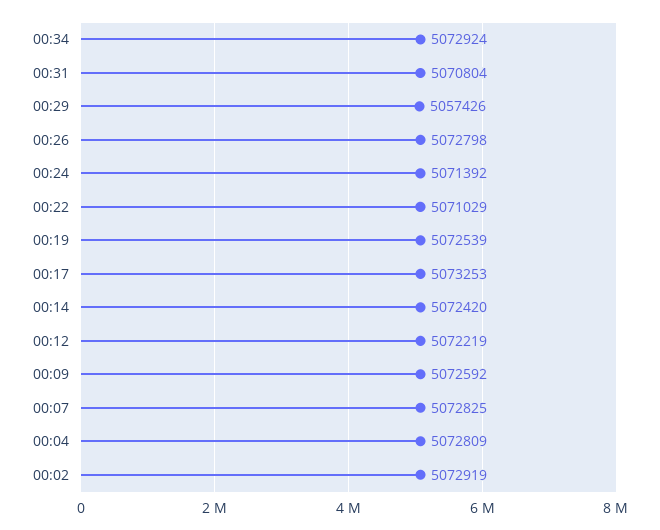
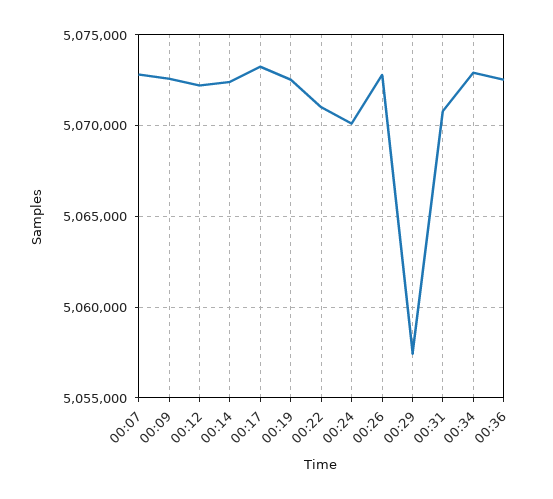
00:24: 5071392 -> 5070000
00:04: 5072809 -> none
00:02: 5072919 -> none
00:36: none -> 5072500

